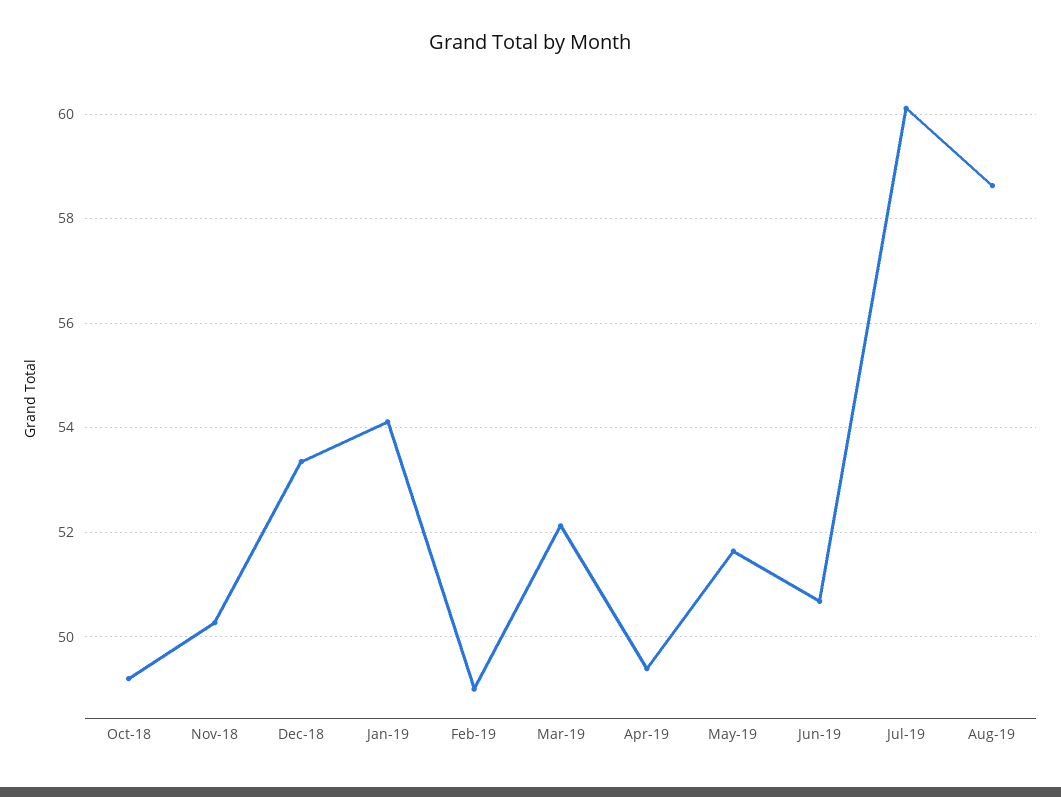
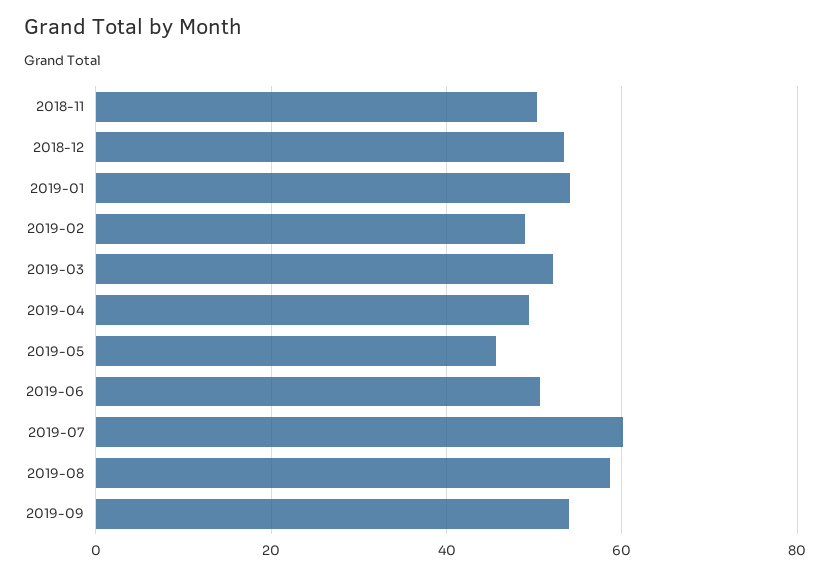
Oct-18: 49.2 -> none
May-19: 51.6 -> 46
2019-09: none -> 54

